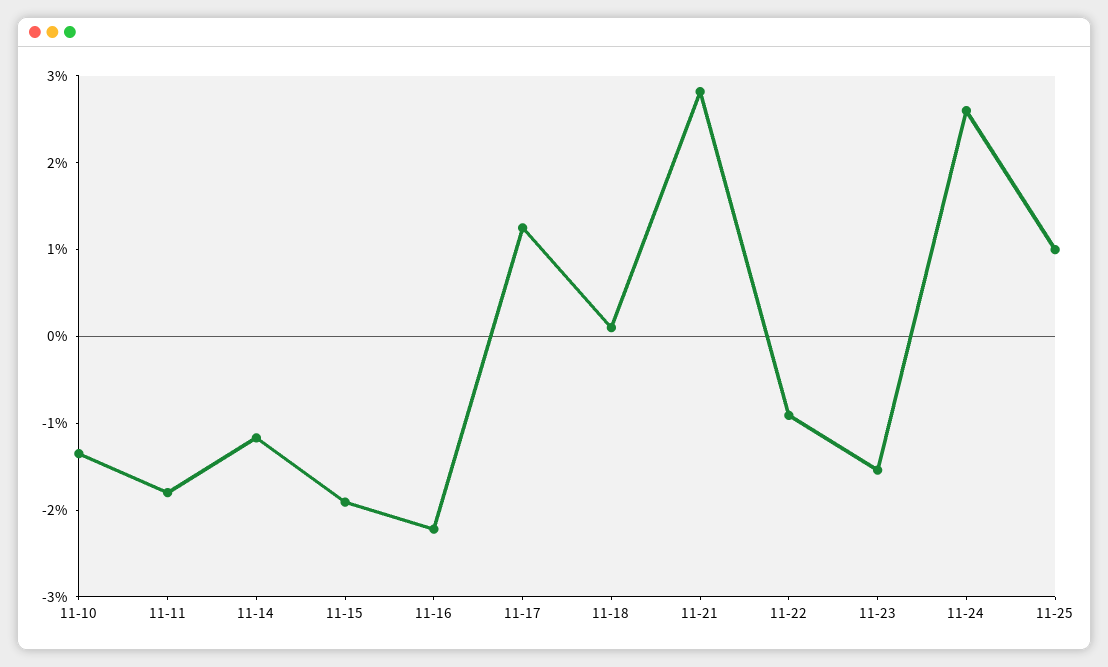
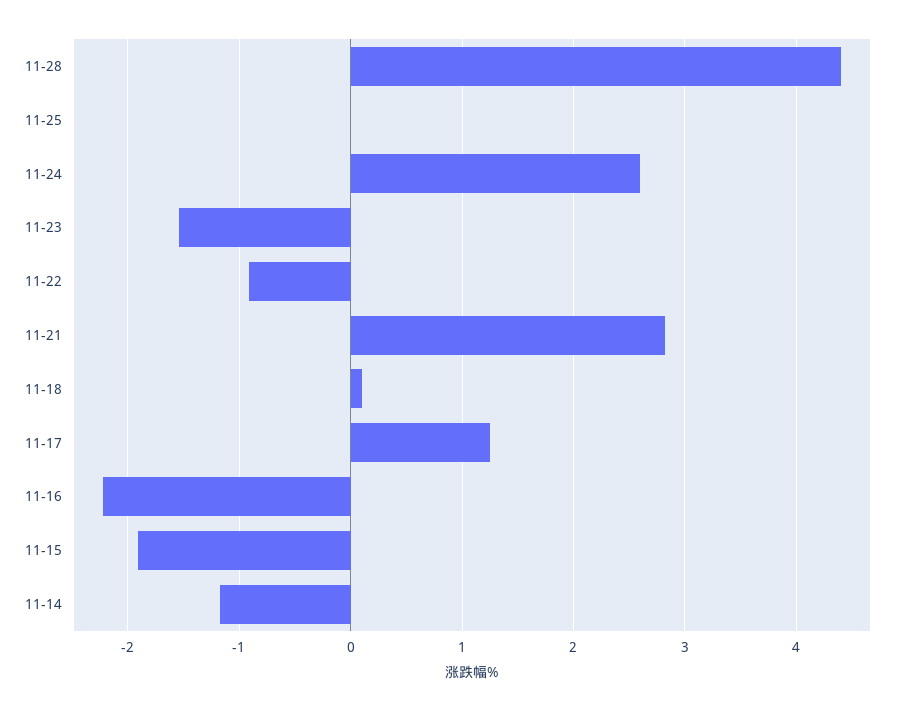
11-10: -1.4 -> none
11-11: -1.8 -> none
11-25: 1 -> 0
11-28: none -> 4.4

